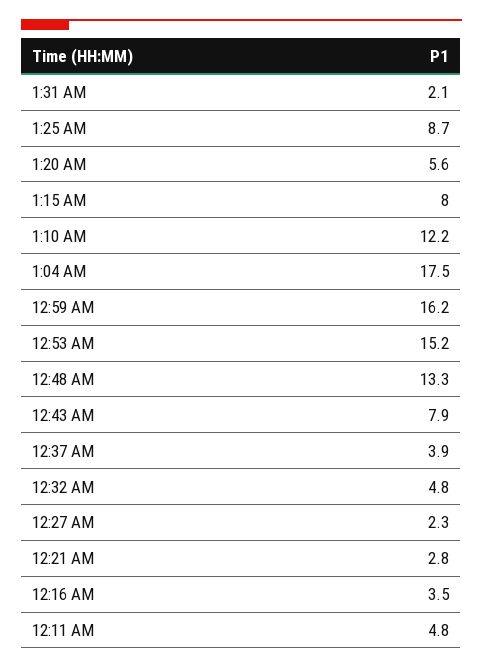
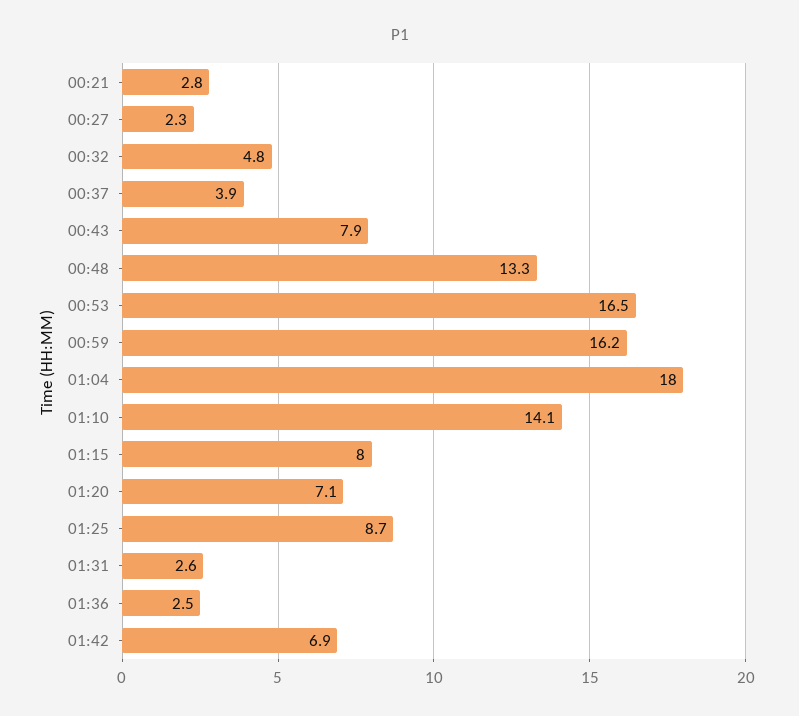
1:31 AM: 2.1 -> 2.6
1:20 AM: 5.6 -> 7.1
1:10 AM: 12.2 -> 14.1
1:04 AM: 17.5 -> 18
12:53 AM: 15.2 -> 16.5
12:16 AM: 3.5 -> none
12:11 AM: 4.8 -> none
01:36: none -> 2.5
01:42: none -> 6.9

